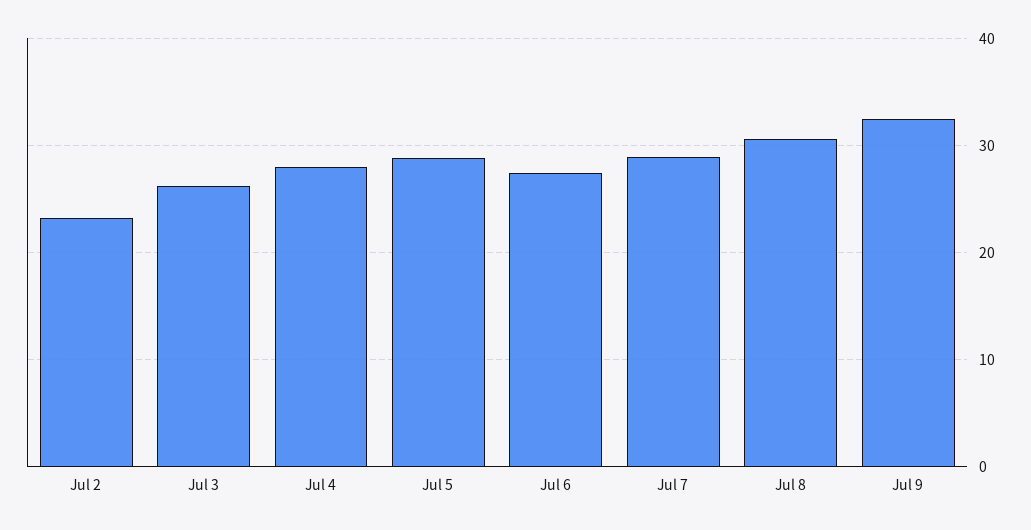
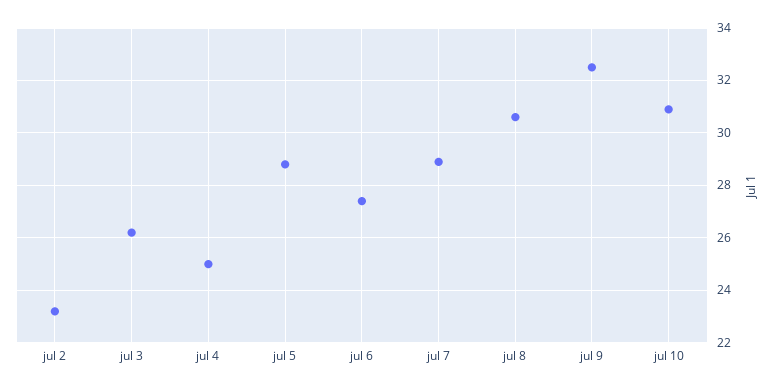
Jul 4: 28 -> 25
jul 10: none -> 31

